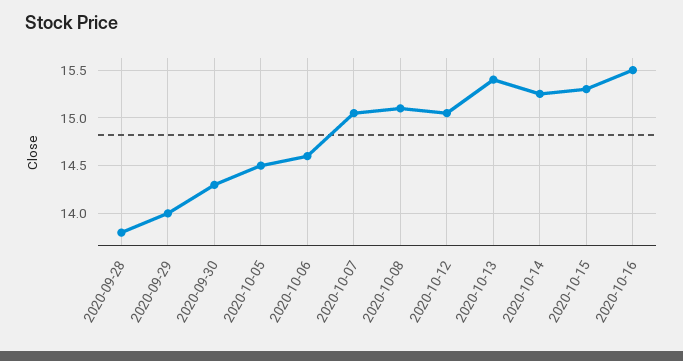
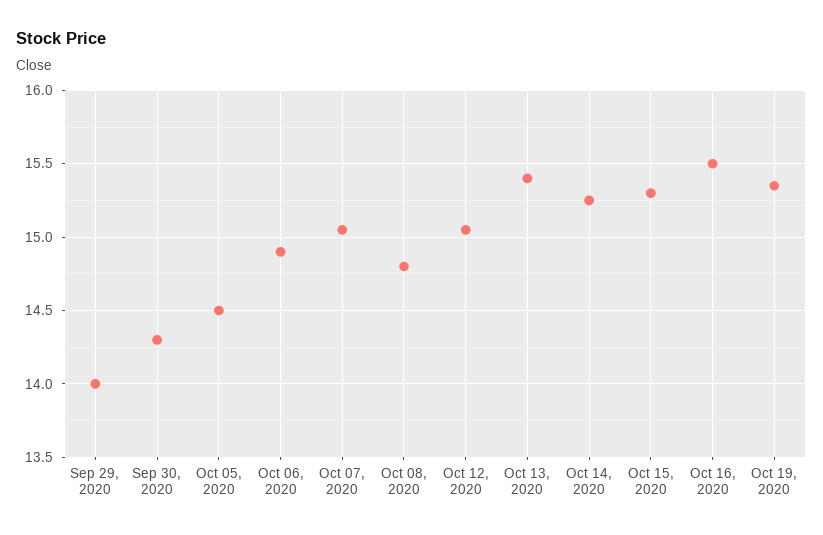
2020-09-28: 13.8 -> none
2020-10-06: 14.6 -> 14.9
2020-10-08: 15.1 -> 14.8
Oct 19, 2020: none -> 15.35

